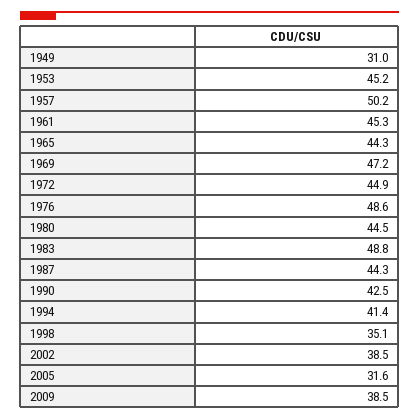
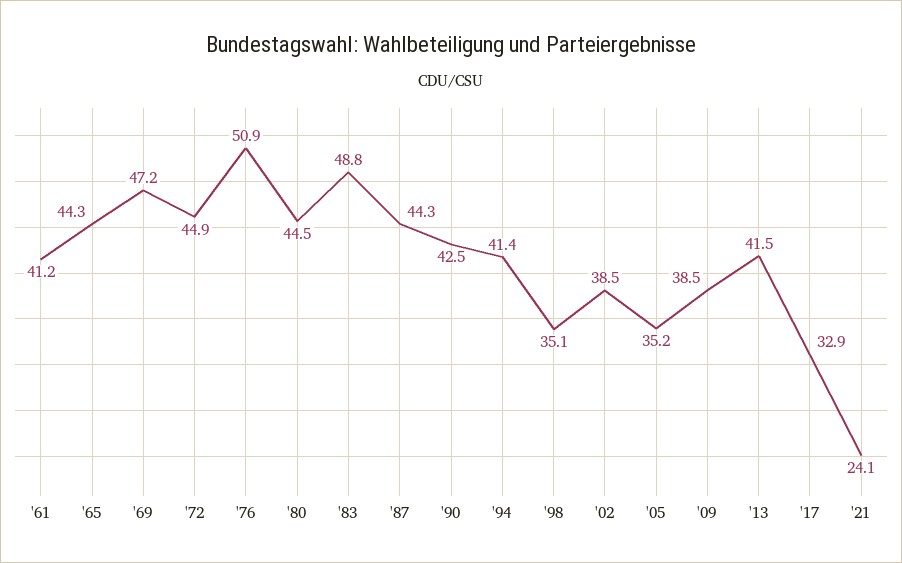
1949: 31 -> none
1953: 45.2 -> none
1957: 50.2 -> none
1961: 45.3 -> 41.2
1976: 48.6 -> 50.9
2005: 31.6 -> 35.2
'13: none -> 41.5
'17: none -> 32.9
'21: none -> 24.1

